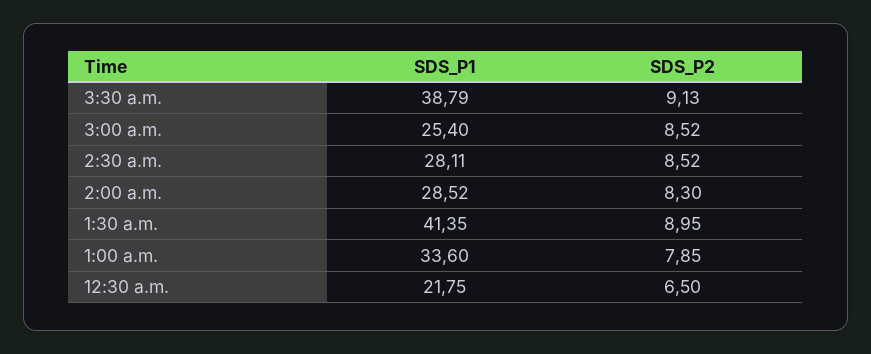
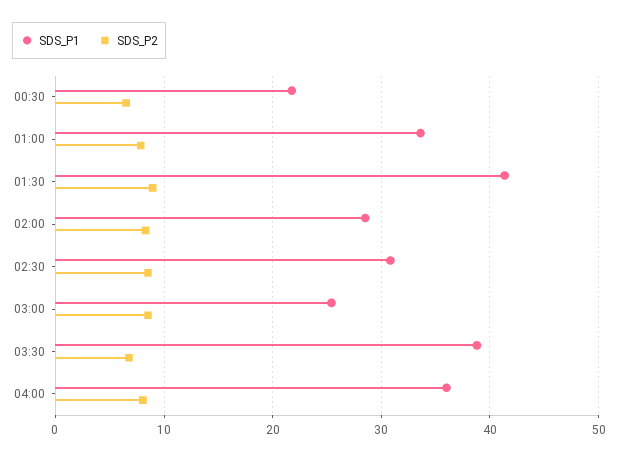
SDS_P2, 3:30 a.m.: 9.13 -> 7
SDS_P1, 2:30 a.m.: 28.11 -> 31
SDS_P1, 04:00: none -> 36
SDS_P2, 04:00: none -> 8

